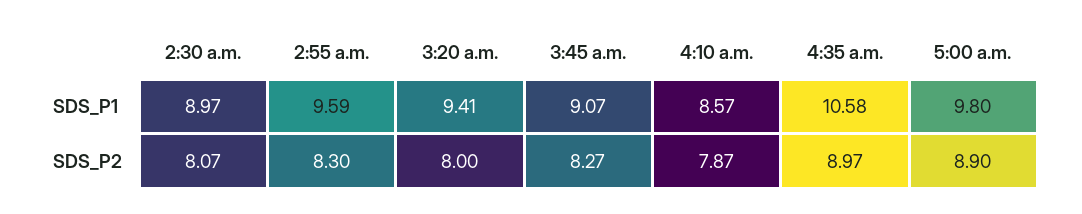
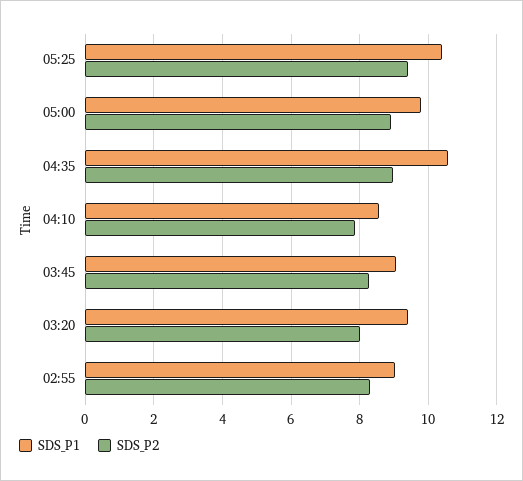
SDS_P1, 2:30 a.m.: 8.97 -> none
SDS_P1, 2:55 a.m.: 9.59 -> 9
SDS_P2, 2:30 a.m.: 8.07 -> none
SDS_P1, 05:25: none -> 10.4
SDS_P2, 05:25: none -> 9.4

